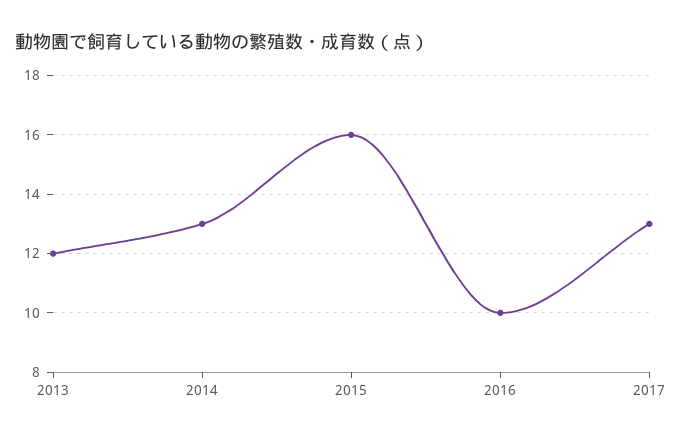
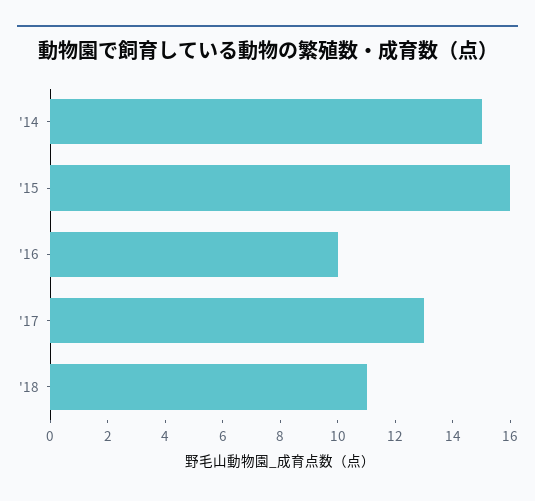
2013: 12 -> none
2014: 13 -> 15
'18: none -> 11

